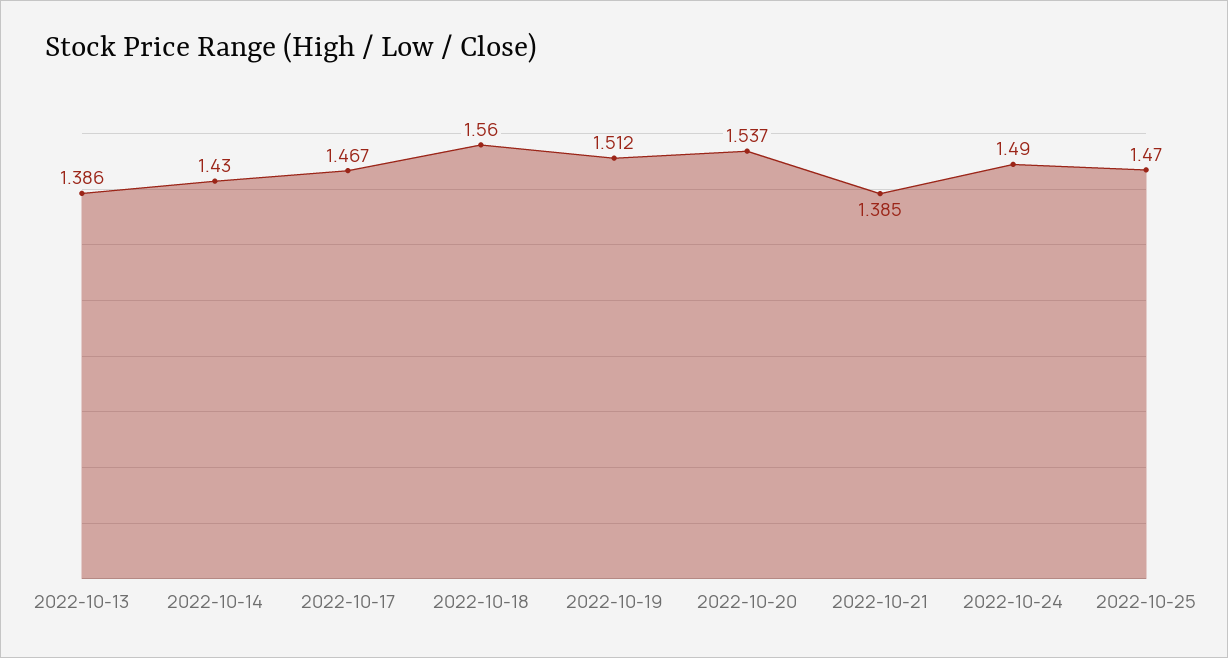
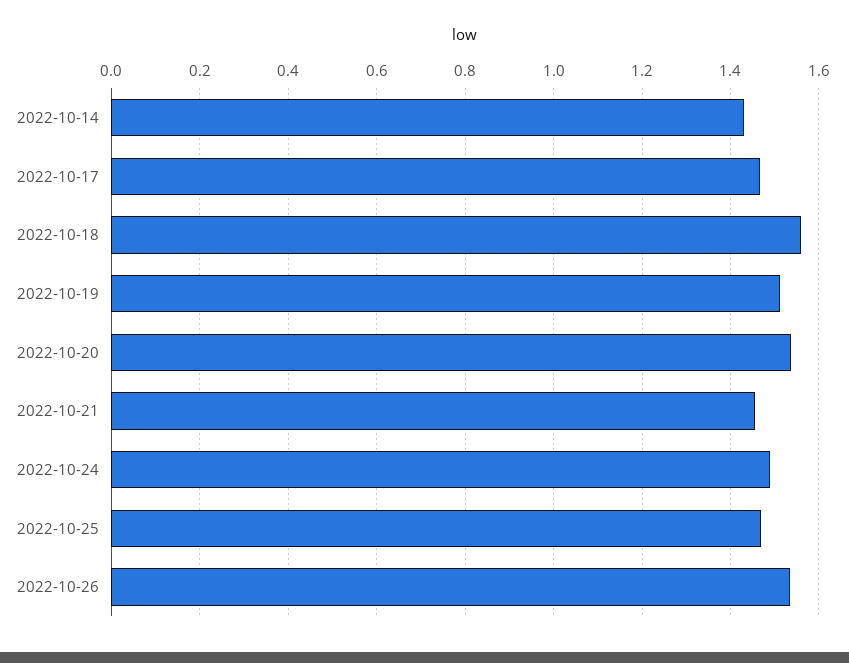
2022-10-13: 1.386 -> none
2022-10-21: 1.385 -> 1.46
2022-10-26: none -> 1.54

